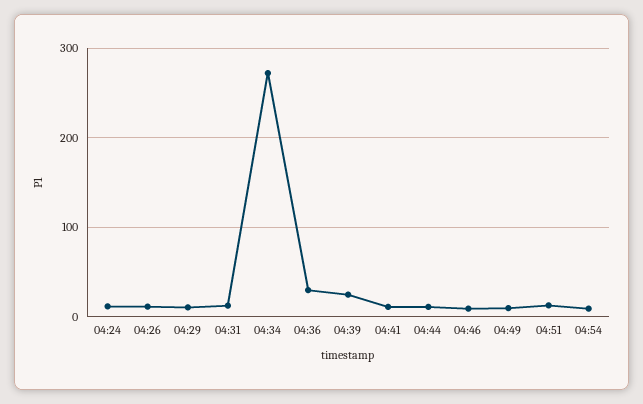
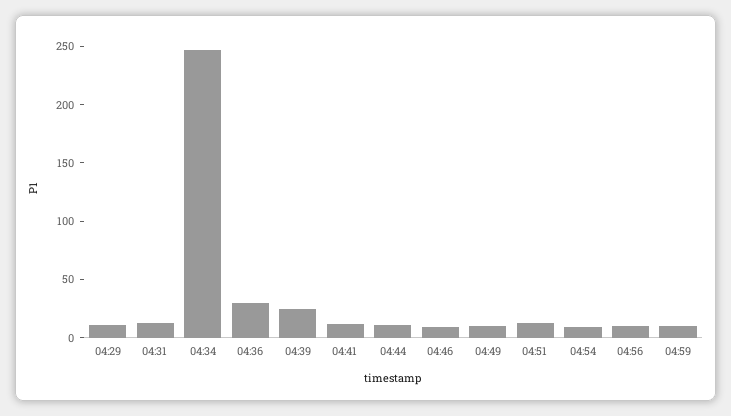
04:24: 10 -> none
04:26: 10 -> none
04:34: 270 -> 250
04:56: none -> 10
04:59: none -> 10

